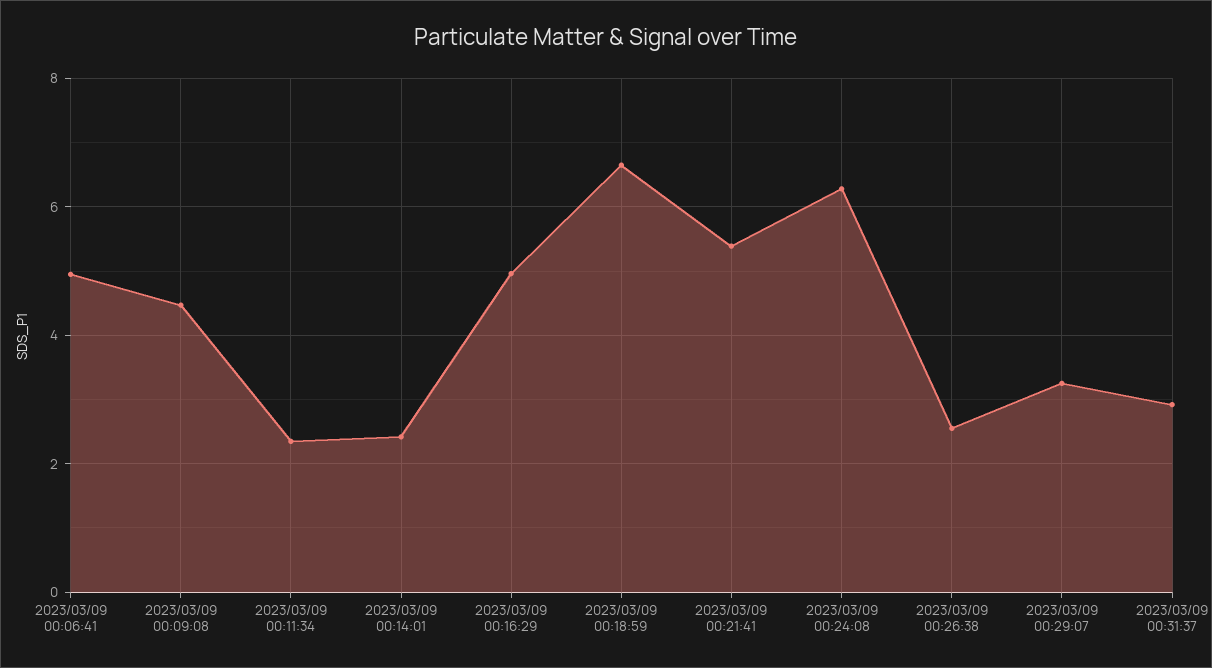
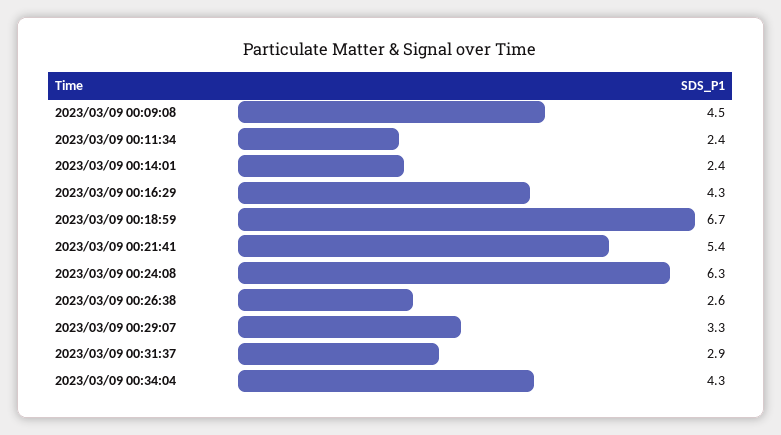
2023/03/09 00:06:41: 5 -> none
2023/03/09 00:16:29: 5 -> 4.3
2023/03/09 00:34:04: none -> 4.3

